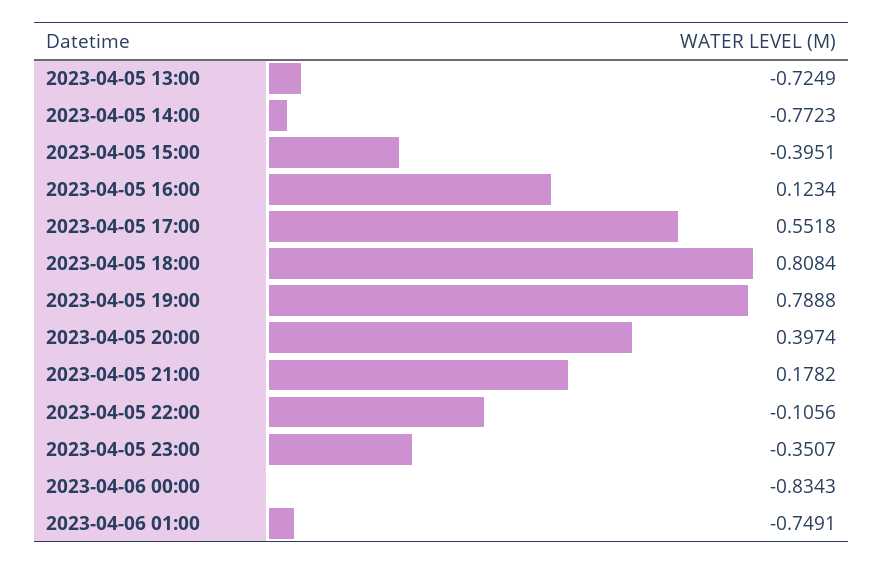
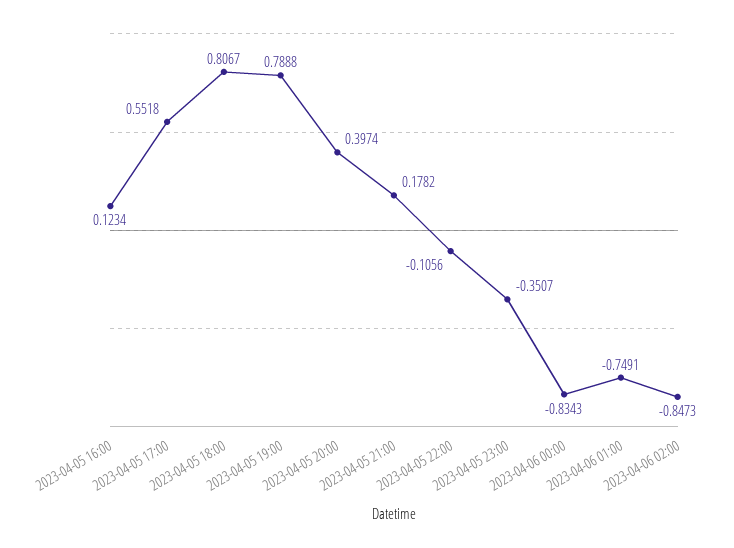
2023-04-05 13:00: -0.7249 -> none
2023-04-05 14:00: -0.7723 -> none
2023-04-05 15:00: -0.3951 -> none
2023-04-05 18:00: 0.8084 -> 0.8067
2023-04-06 02:00: none -> -0.8473

